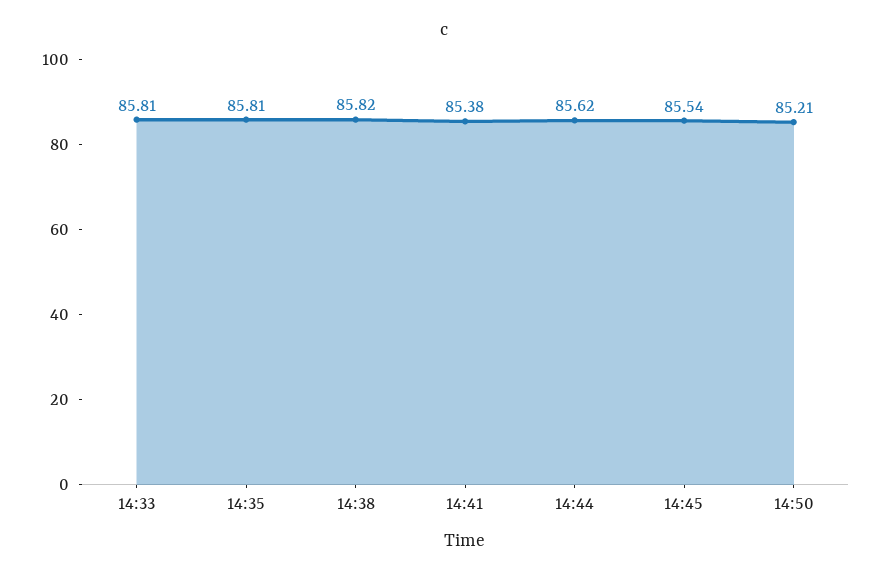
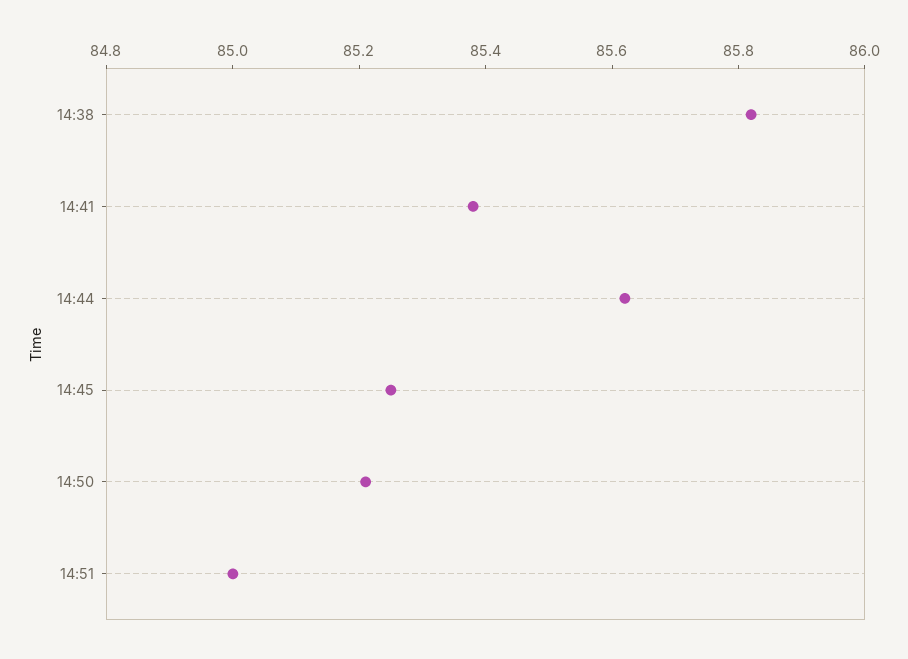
14:33: 85.81 -> none
14:35: 85.81 -> none
14:45: 85.54 -> 85.25
14:51: none -> 85

